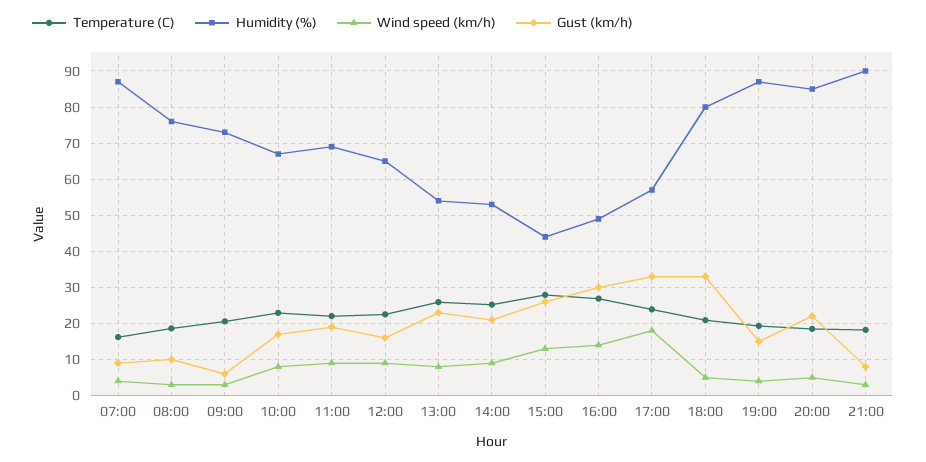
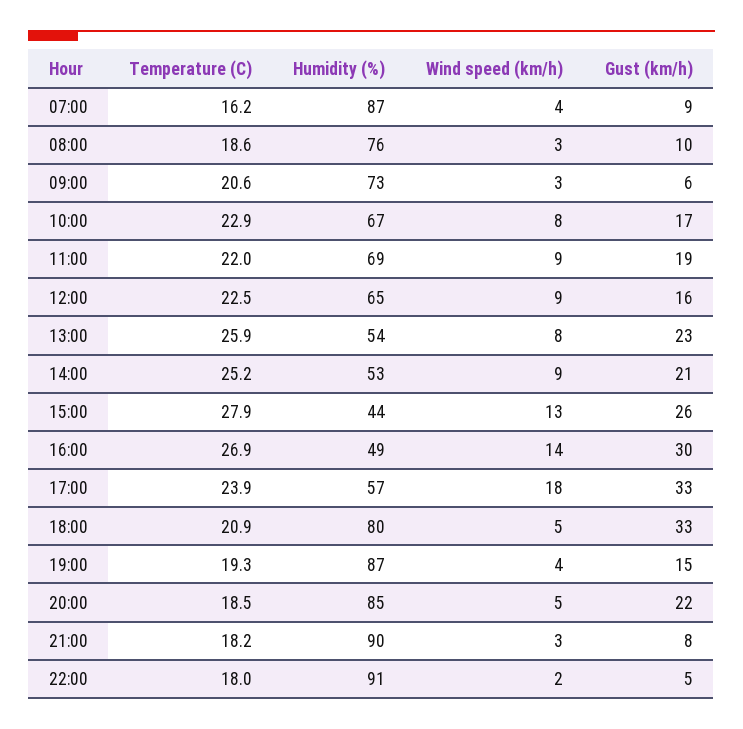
Temperature (C), 22:00: none -> 18
Humidity (%), 22:00: none -> 91
Wind speed (km/h), 22:00: none -> 2
Gust (km/h), 22:00: none -> 5

